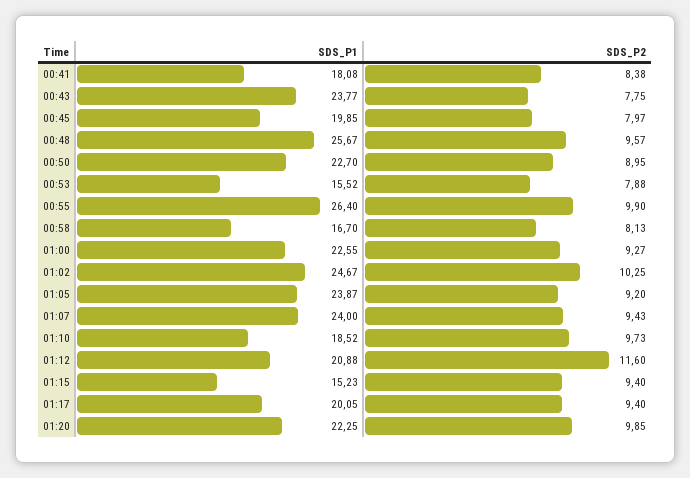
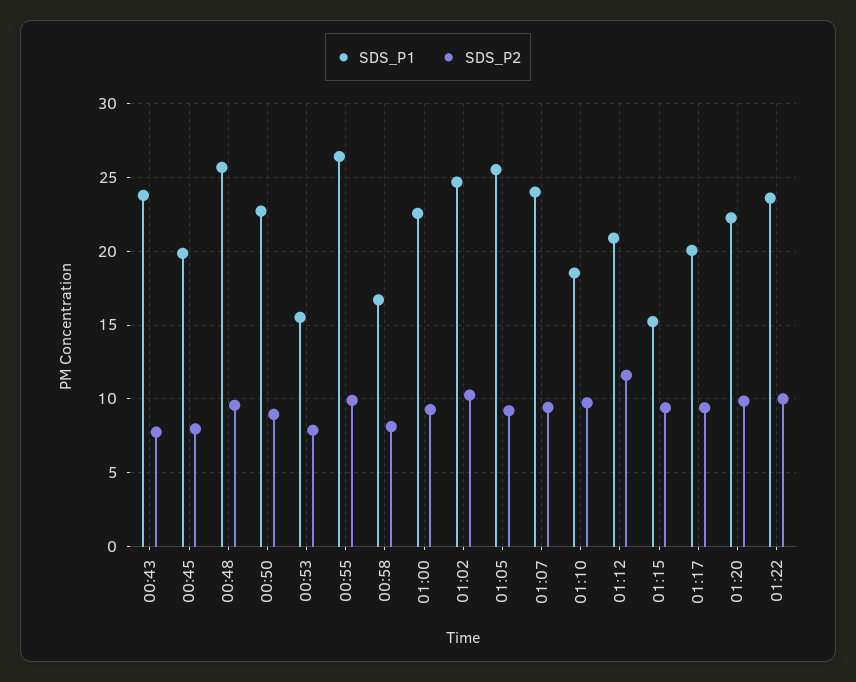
SDS_P1, 00:41: 18.08 -> none
SDS_P2, 00:41: 8.38 -> none
SDS_P1, 01:05: 23.87 -> 25.5
SDS_P1, 01:22: none -> 23.5
SDS_P2, 01:22: none -> 10

